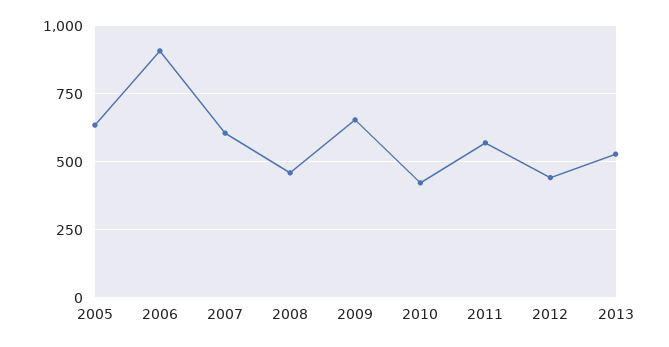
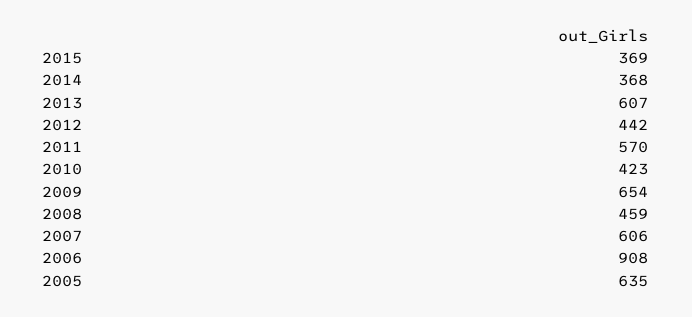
2013: 525 -> 607
2015: none -> 369
2014: none -> 368

